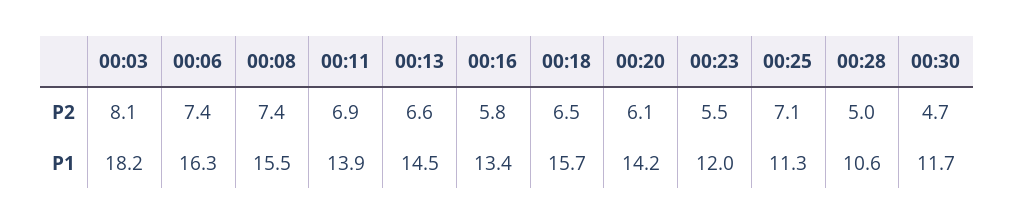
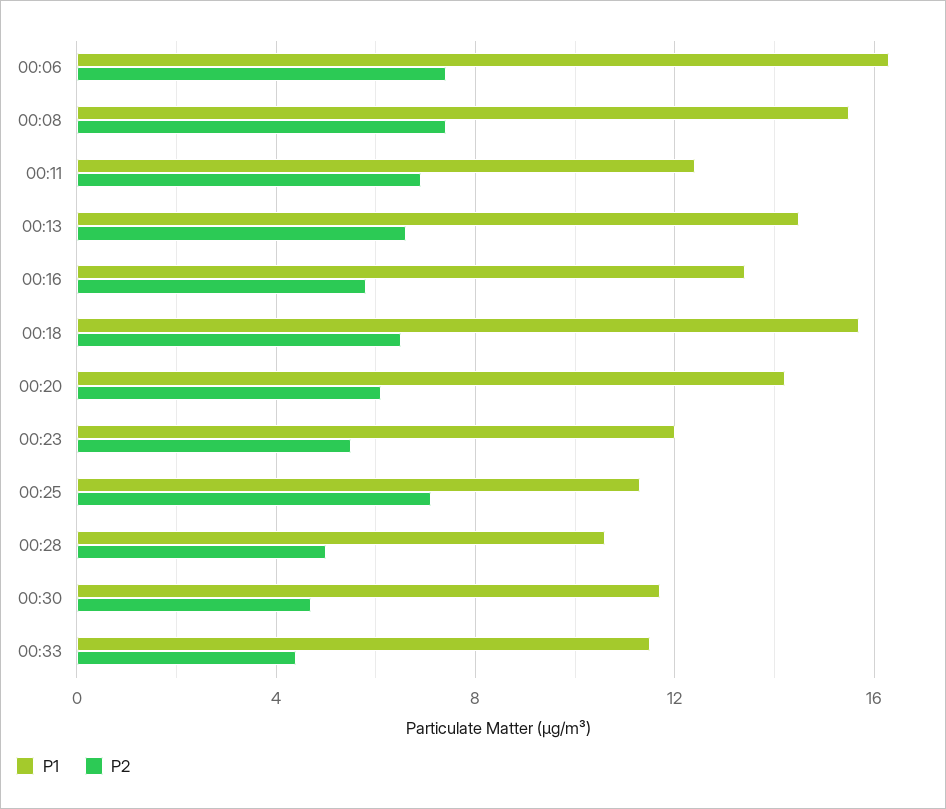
P2, 00:03: 8.1 -> none
P1, 00:03: 18.2 -> none
P1, 00:11: 13.9 -> 12.5
P1, 00:33: none -> 11.5
P2, 00:33: none -> 4.5

